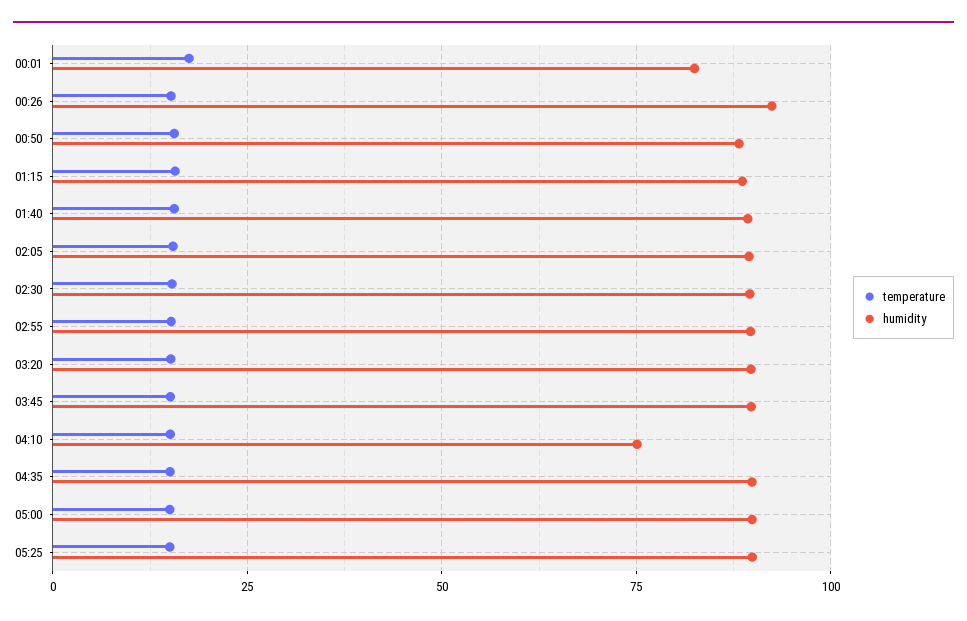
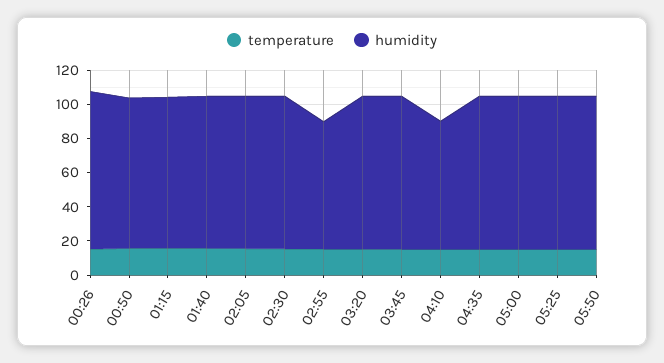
temperature, 00:01: 17.5 -> none
humidity, 00:01: 82.5 -> none
humidity, 02:55: 90 -> 75
temperature, 05:50: none -> 15
humidity, 05:50: none -> 90

